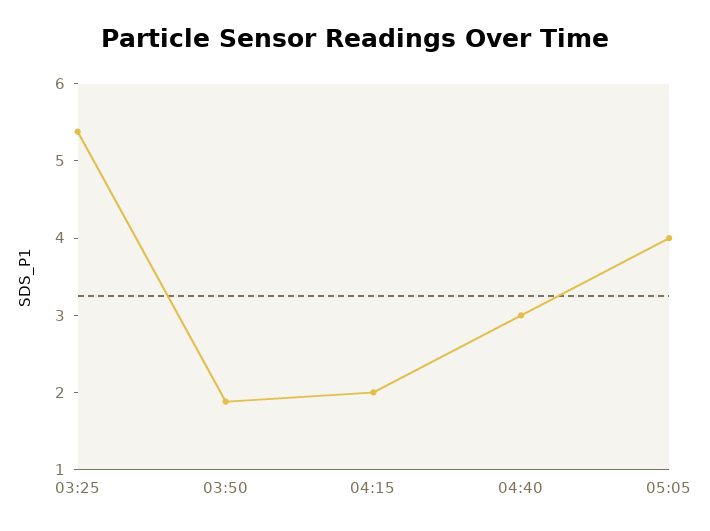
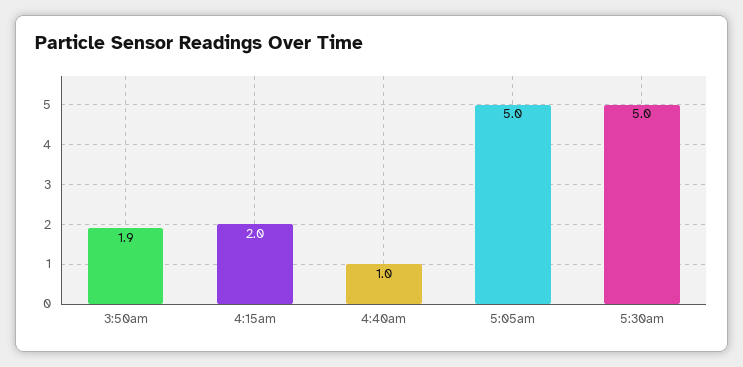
03:25: 5.4 -> none
04:40: 3 -> 1
05:05: 4 -> 5
5:30am: none -> 5

